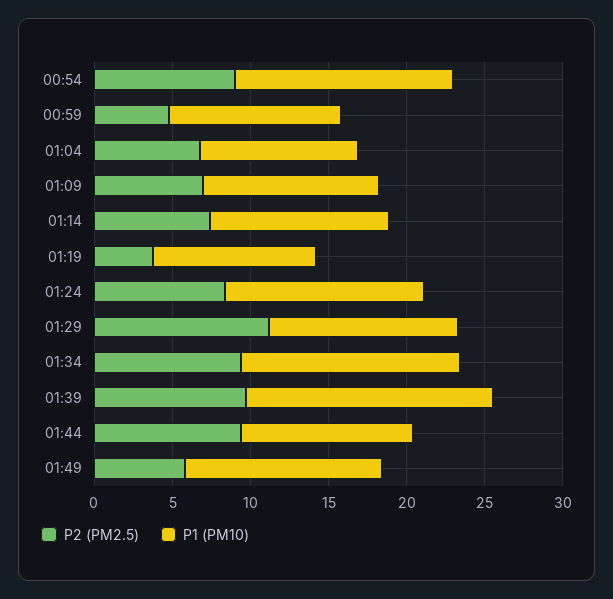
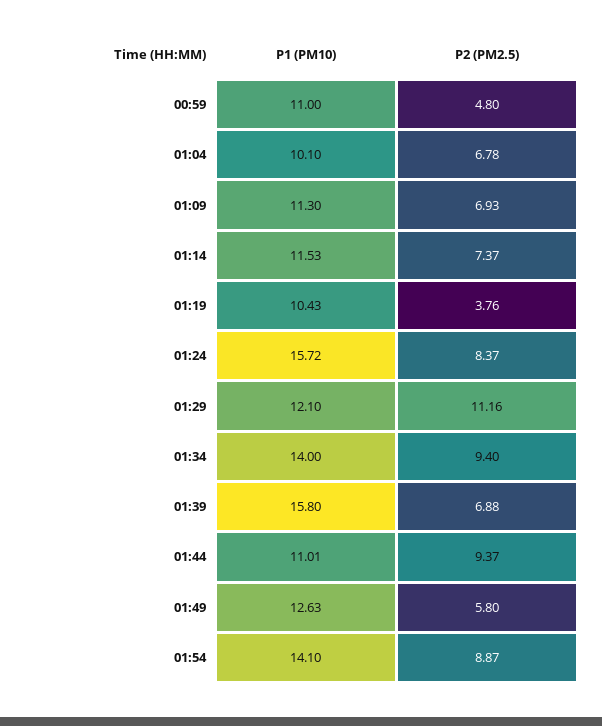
P2 (PM2.5), 00:54: 9 -> none
P1 (PM10), 00:54: 14 -> none
P1 (PM10), 01:24: 13 -> 15.72
P2 (PM2.5), 01:39: 10 -> 6.88
P1 (PM10), 01:54: none -> 14.1
P2 (PM2.5), 01:54: none -> 8.87

